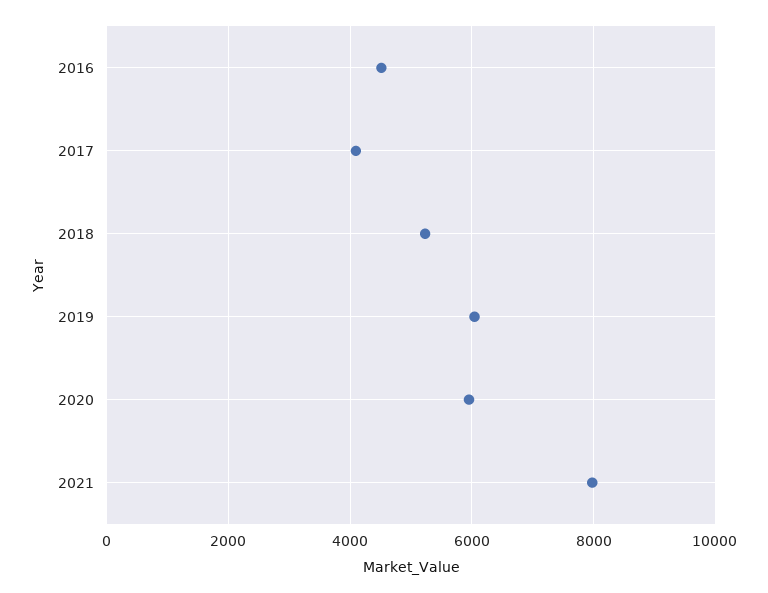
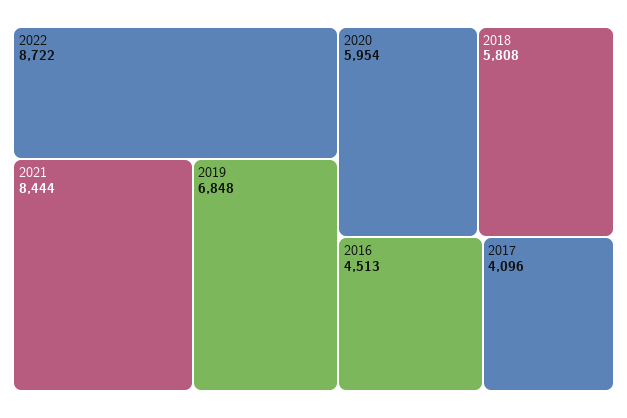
2018: 5200 -> 5808
2019: 6000 -> 6848
2021: 8000 -> 8444
2022: none -> 8722

